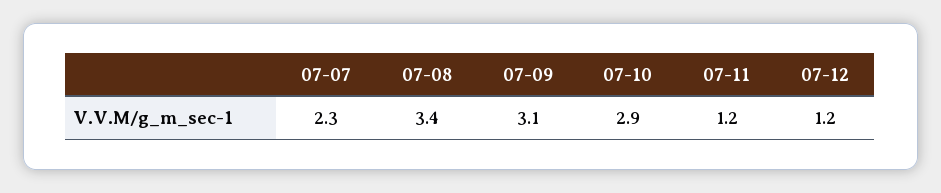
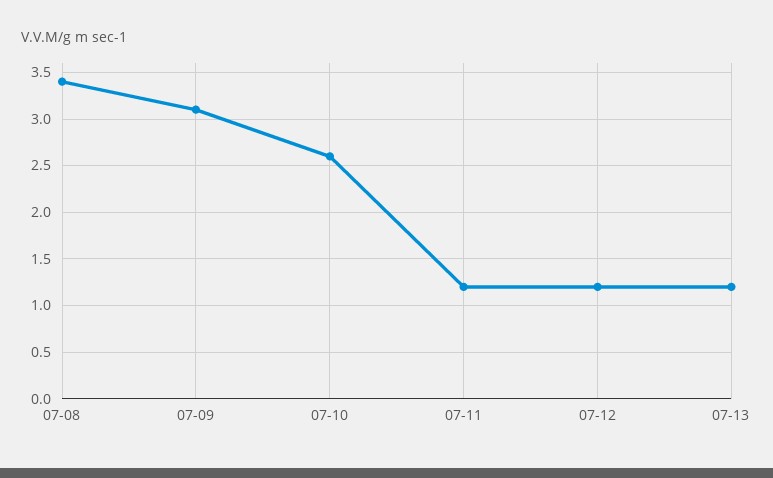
07-07: 2.3 -> none
07-10: 2.9 -> 2.6
07-13: none -> 1.2

